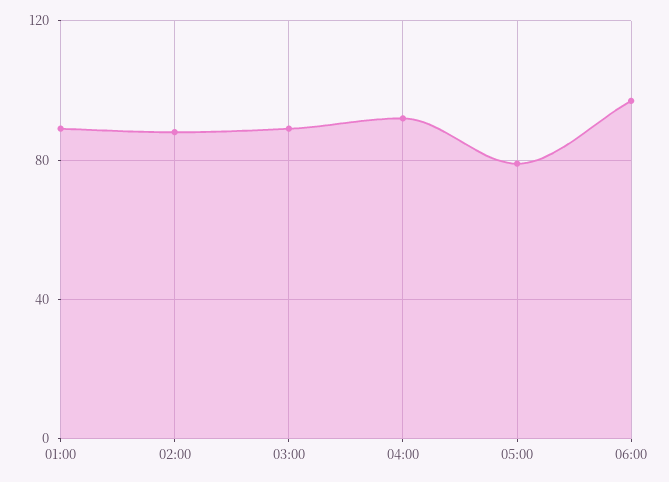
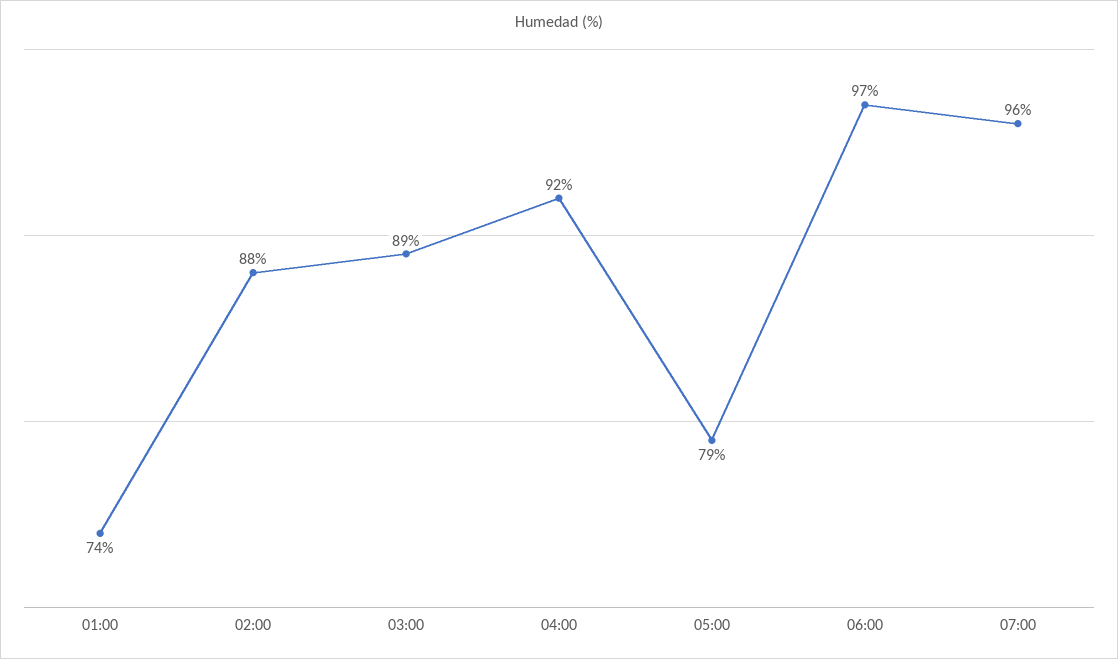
01:00: 90 -> 74
07:00: none -> 96

